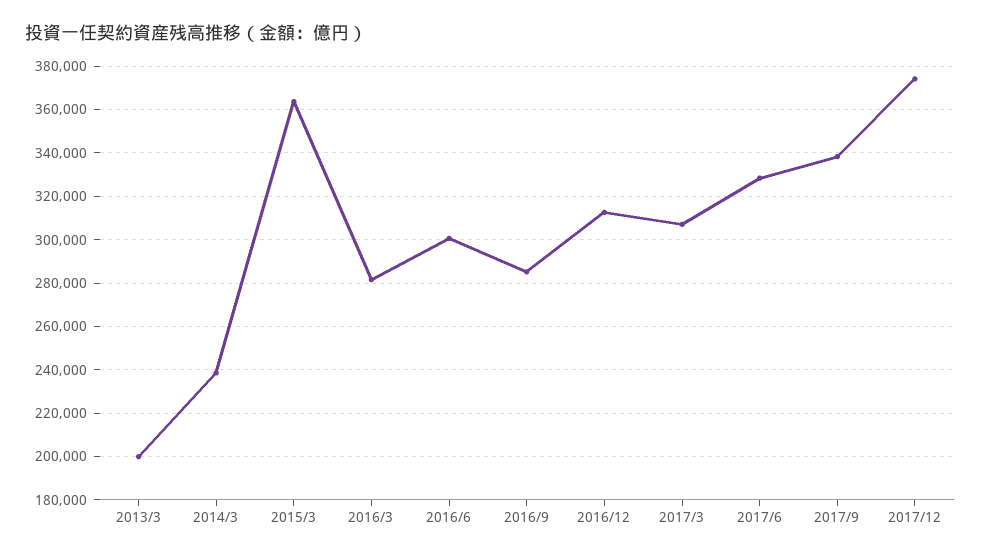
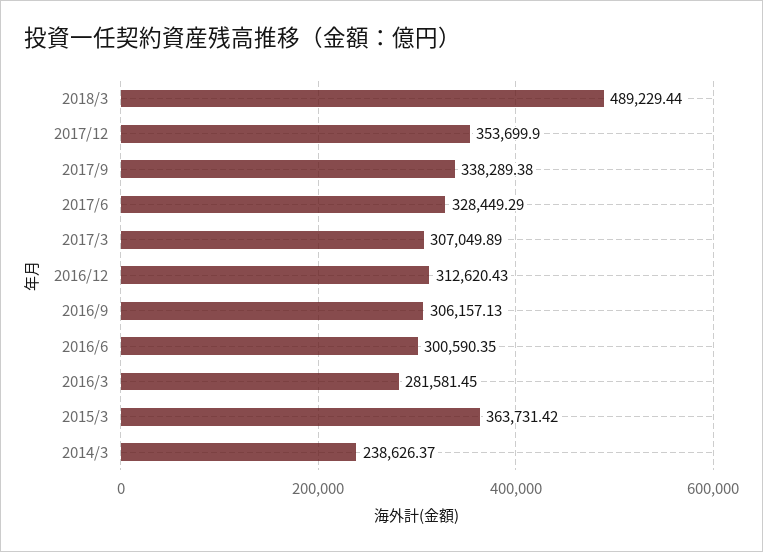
2013/3: 200000 -> none
2016/9: 285000 -> 306157.13
2017/12: 375000 -> 353699.9
2018/3: none -> 489229.44

